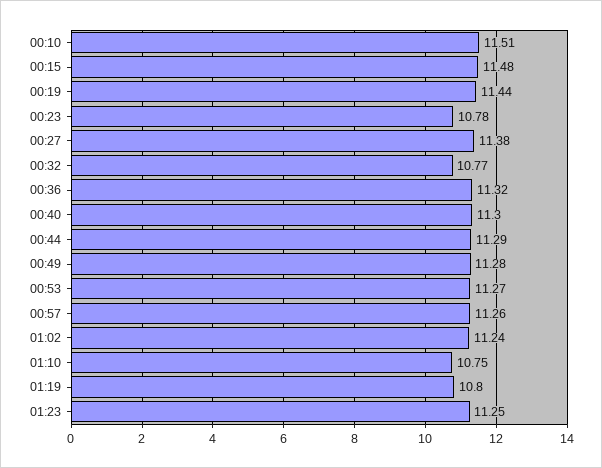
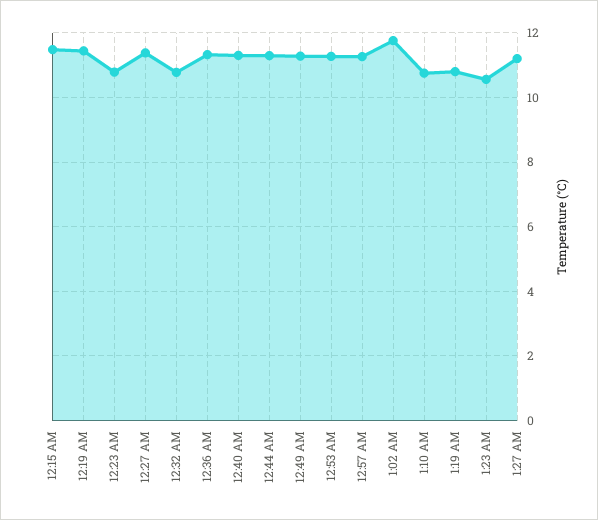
00:10: 11.51 -> none
01:02: 11.24 -> 11.8
01:23: 11.25 -> 10.6
1:27 AM: none -> 11.2

